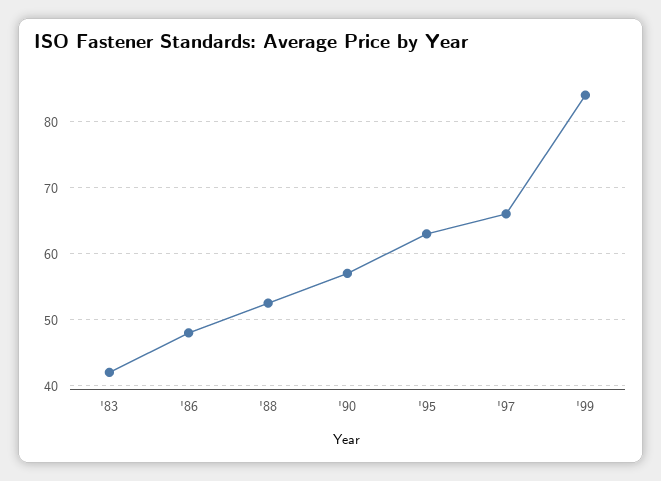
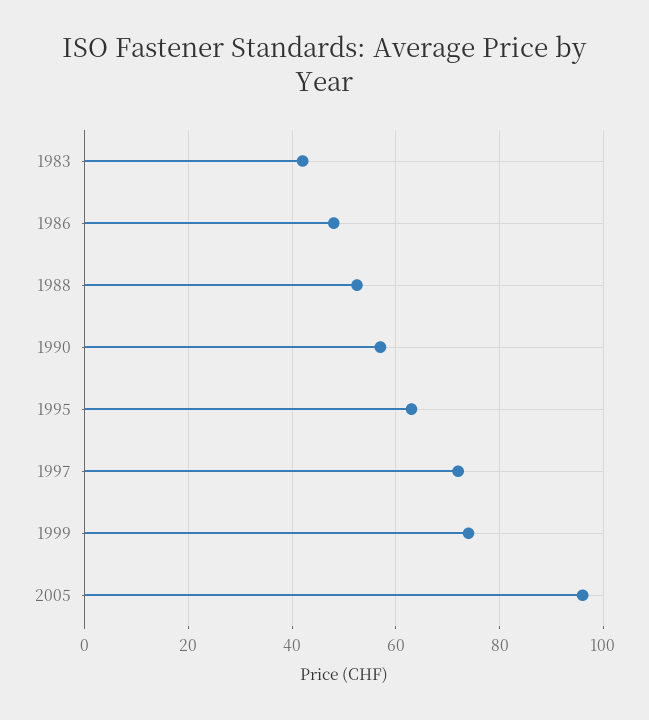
'97: 66 -> 72
'99: 84 -> 74
2005: none -> 96

